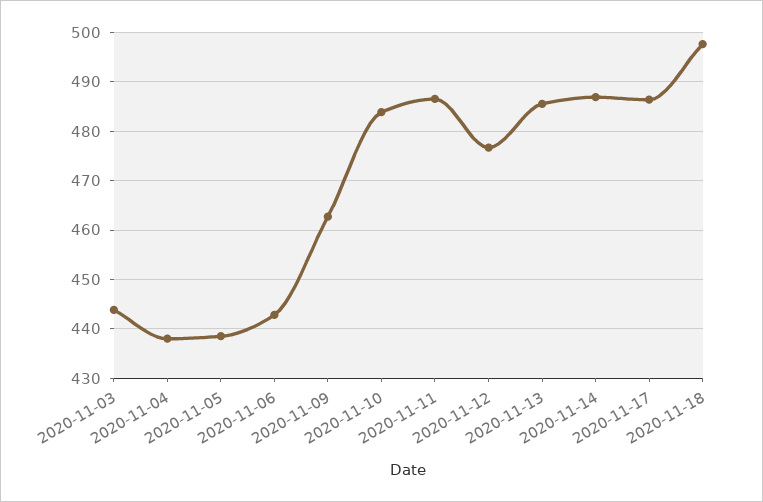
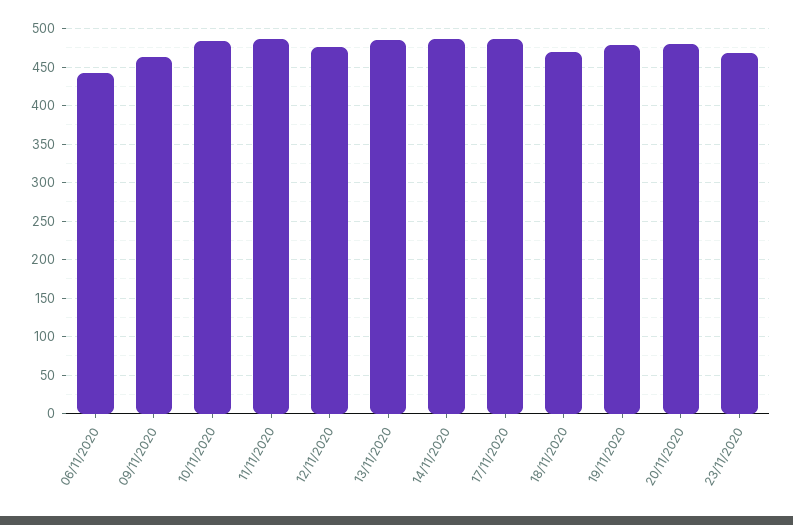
2020-11-03: 444 -> none
2020-11-04: 438 -> none
2020-11-05: 438 -> none
2020-11-18: 498 -> 470
19/11/2020: none -> 480
20/11/2020: none -> 480
23/11/2020: none -> 470

